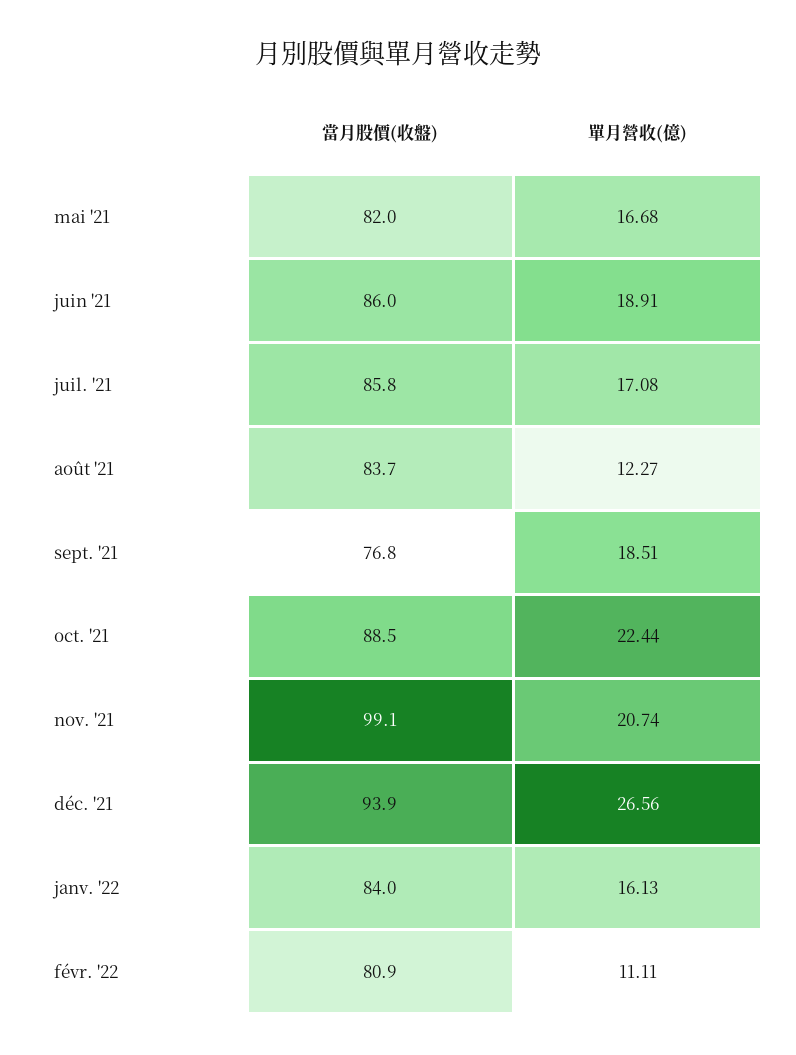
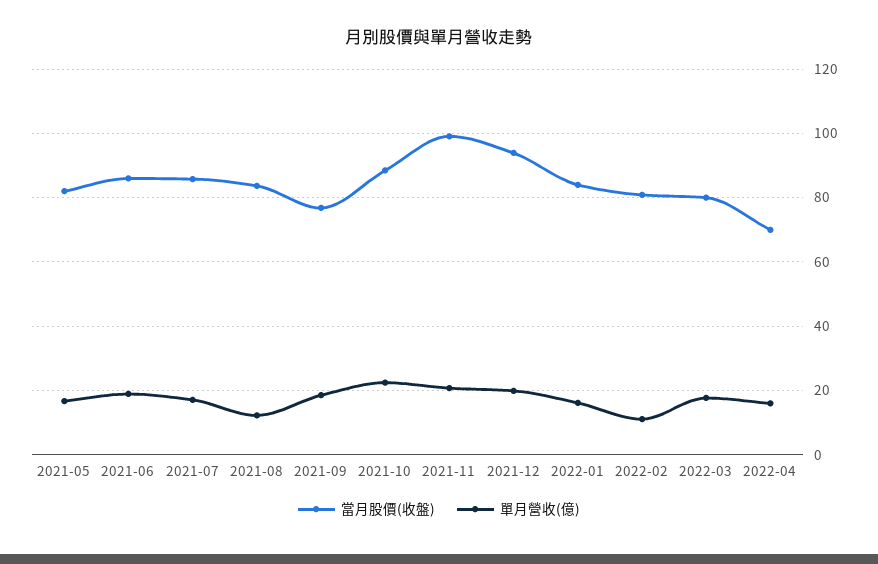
單月營收(億), déc. '21: 26.56 -> 20
當月股價(收盤), 2022-03: none -> 80
單月營收(億), 2022-03: none -> 18
當月股價(收盤), 2022-04: none -> 70
單月營收(億), 2022-04: none -> 16

